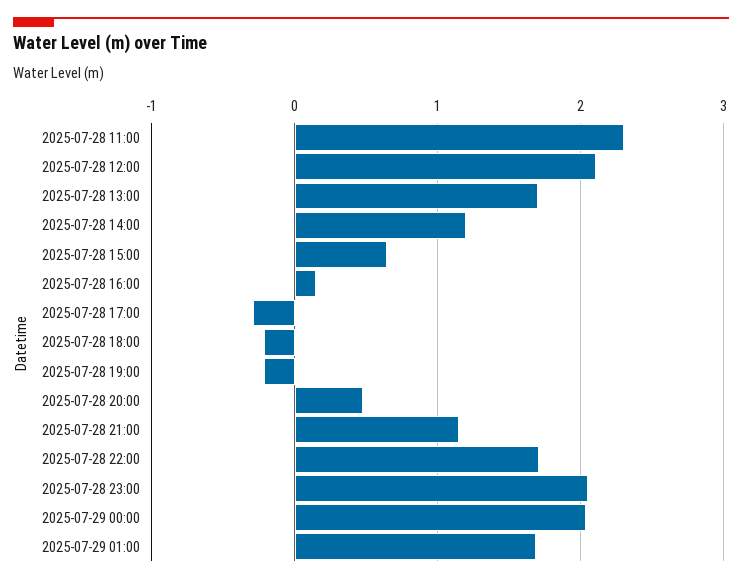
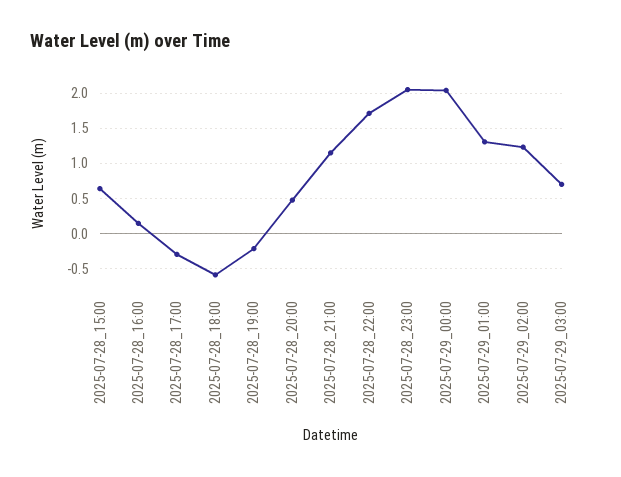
2025-07-28 11:00: 2.3 -> none
2025-07-28 12:00: 2.1 -> none
2025-07-28 13:00: 1.7 -> none
2025-07-28 14:00: 1.2 -> none
2025-07-28 18:00: -0.2 -> -0.6
2025-07-29 01:00: 1.7 -> 1.3
2025-07-29_02:00: none -> 1.2
2025-07-29_03:00: none -> 0.7

